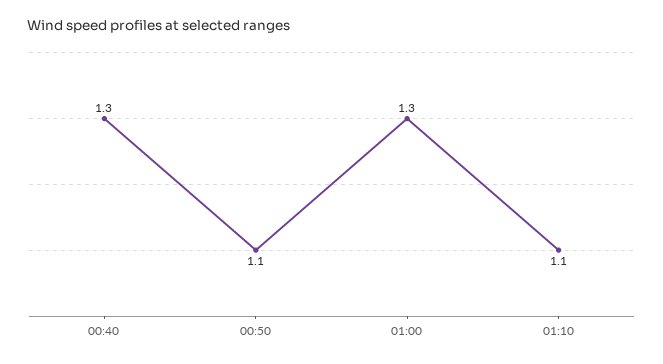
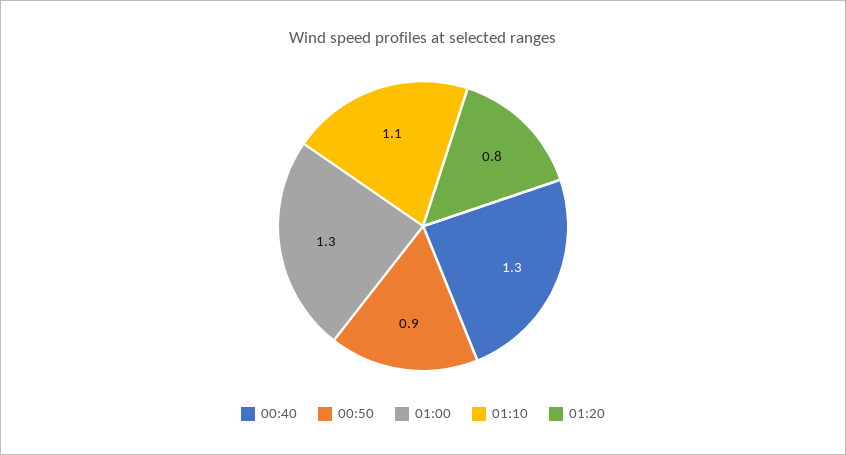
00:50: 1.1 -> 0.9
01:20: none -> 0.8

